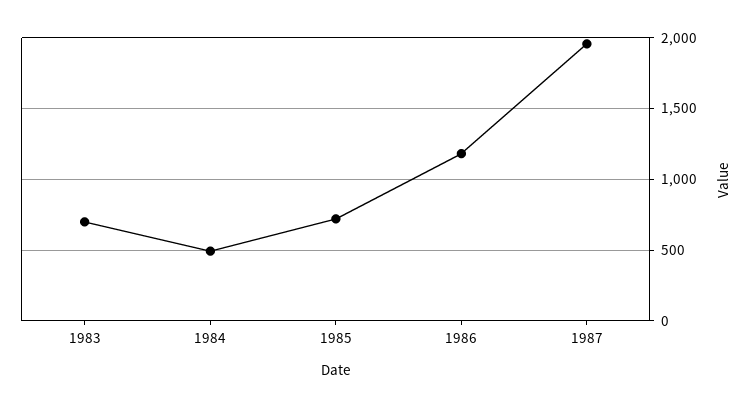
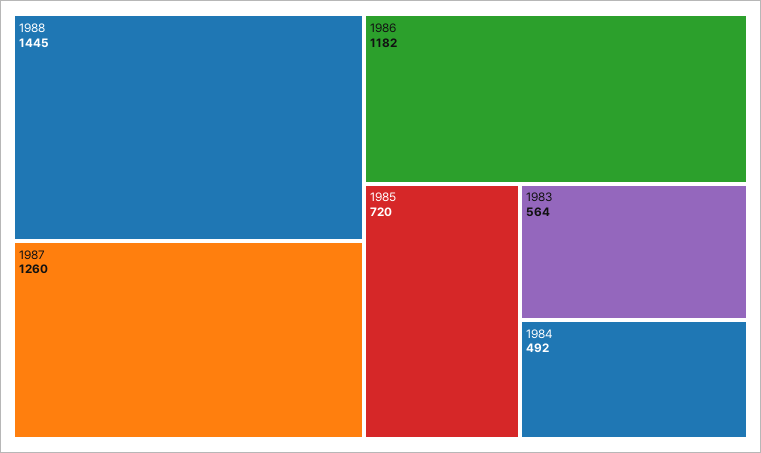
1983: 700 -> 564
1987: 1950 -> 1260
1988: none -> 1445

